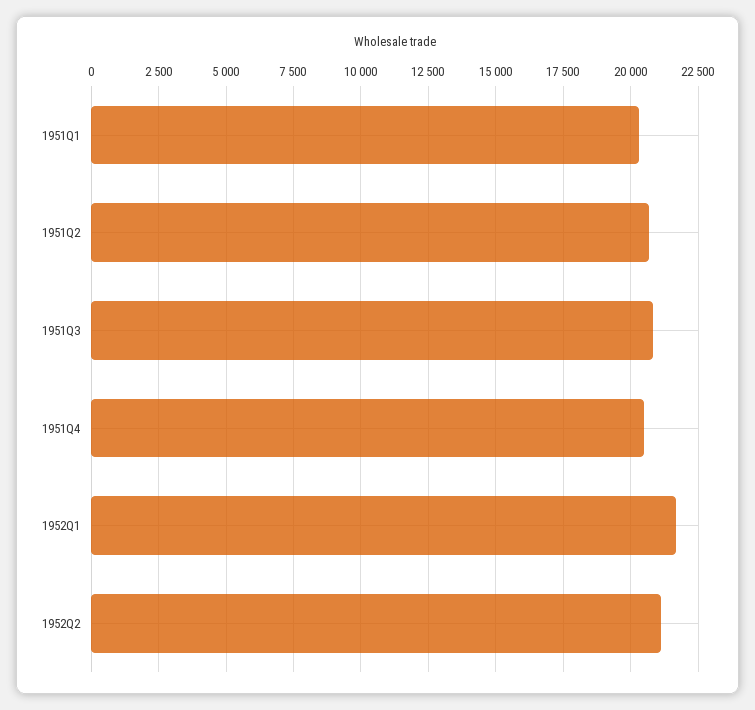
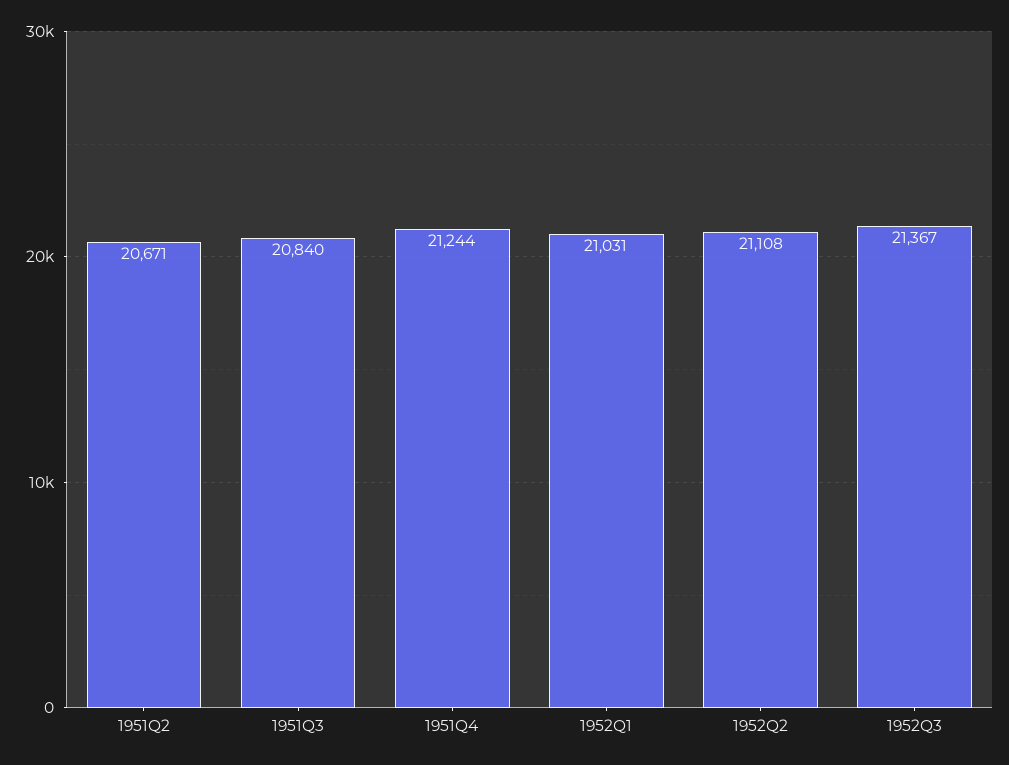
1951Q1: 20250 -> none
1951Q4: 20500 -> 21244
1952Q1: 21750 -> 21031
1952Q3: none -> 21367

